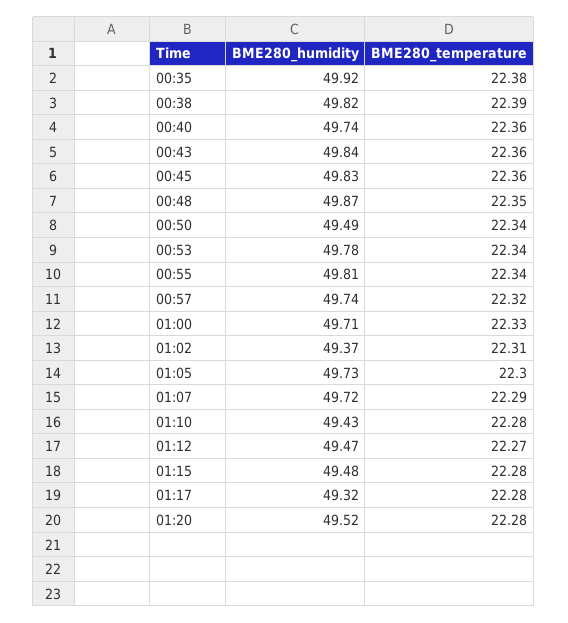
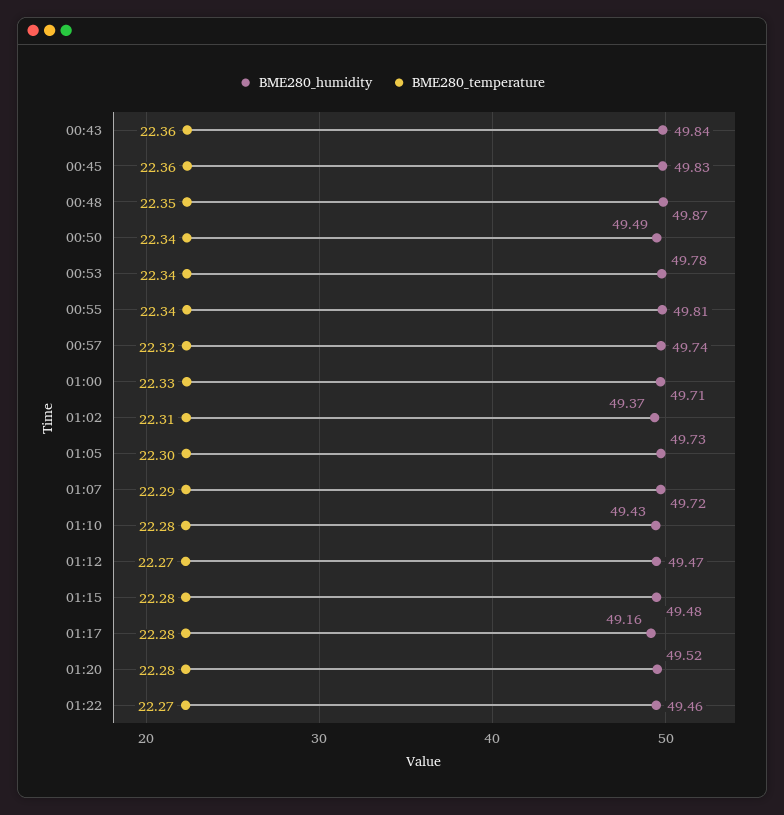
BME280_humidity, 00:35: 49.92 -> none
BME280_temperature, 00:35: 22.38 -> none
BME280_humidity, 00:38: 49.82 -> none
BME280_temperature, 00:38: 22.39 -> none
BME280_humidity, 00:40: 49.74 -> none
BME280_temperature, 00:40: 22.36 -> none
BME280_humidity, 01:17: 49.32 -> 49.16
BME280_humidity, 01:22: none -> 49.46
BME280_temperature, 01:22: none -> 22.27

